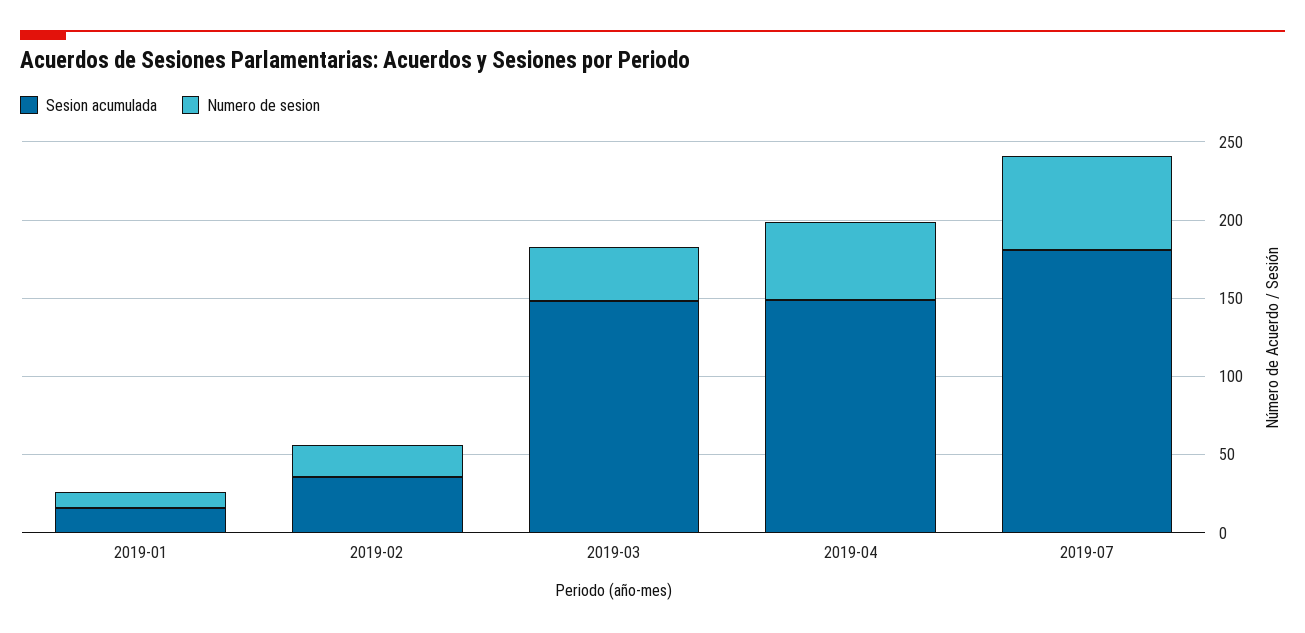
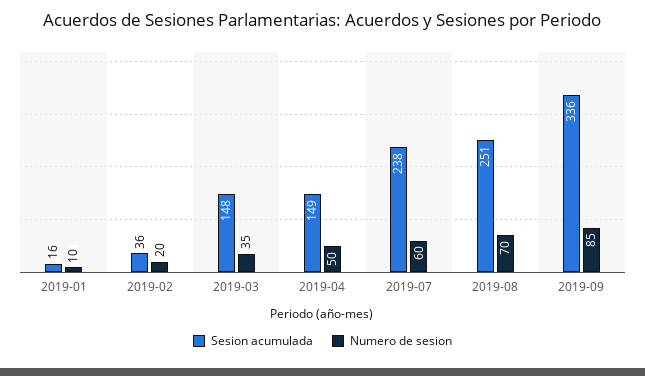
Sesion acumulada, 2019-07: 180 -> 238
Sesion acumulada, 2019-08: none -> 251
Numero de sesion, 2019-08: none -> 70
Sesion acumulada, 2019-09: none -> 336
Numero de sesion, 2019-09: none -> 85

